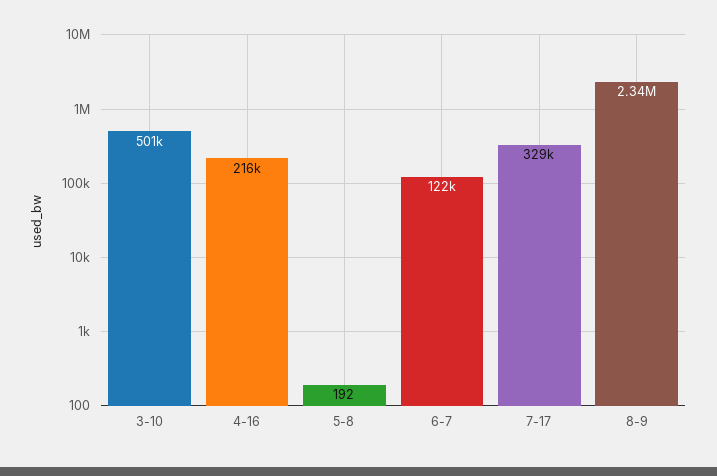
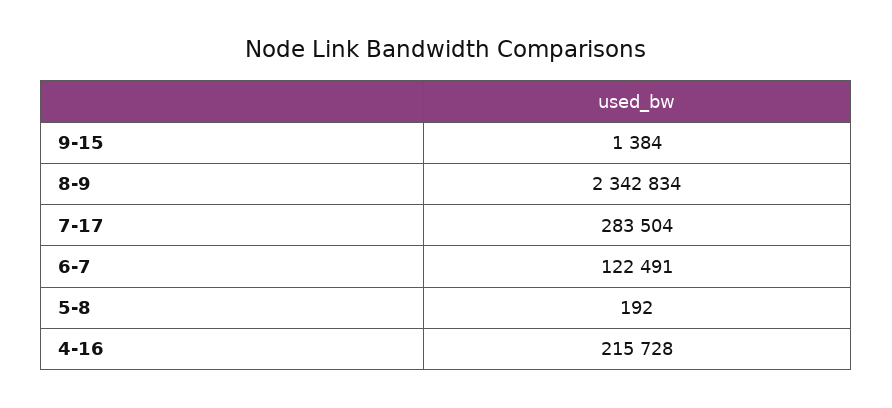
3-10: 501000 -> none
7-17: 329000 -> 283504
9-15: none -> 1384

